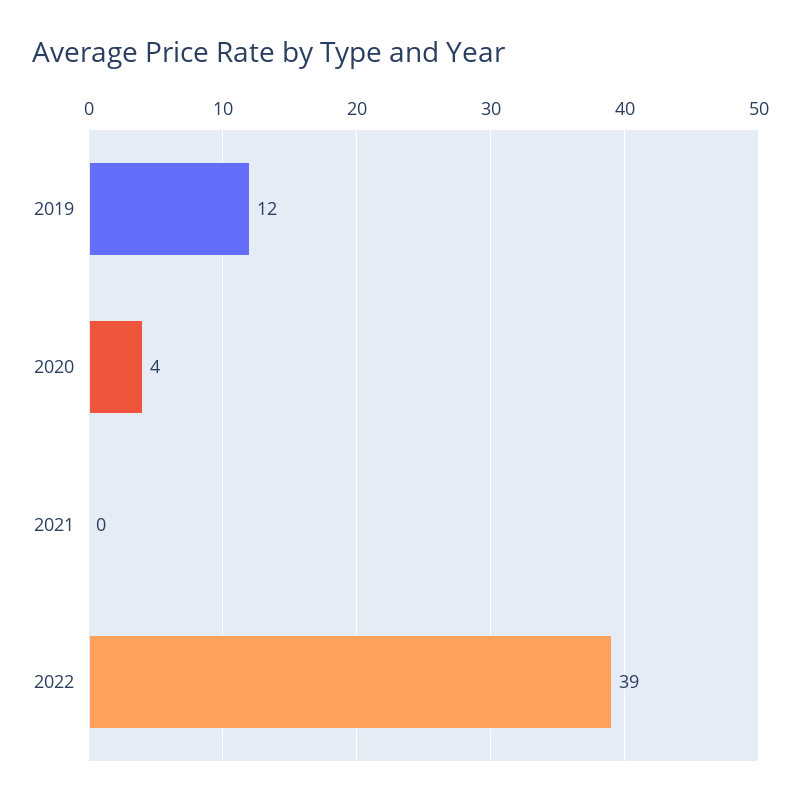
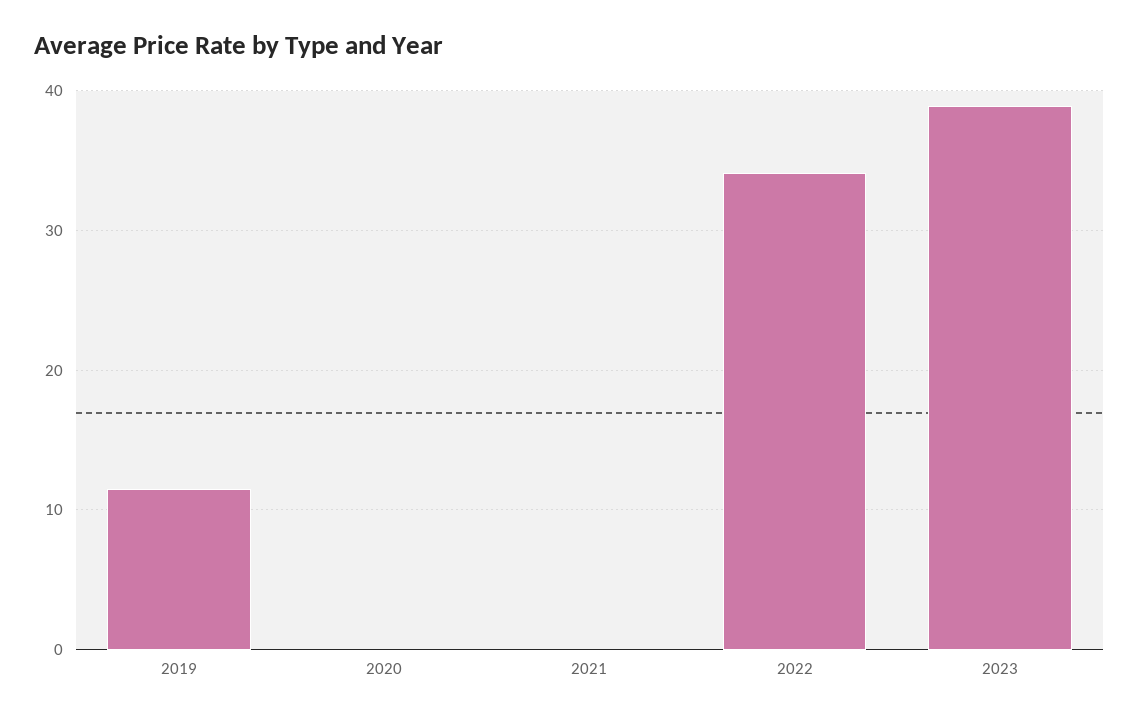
2020: 4 -> 0
2022: 39 -> 34
2023: none -> 39

